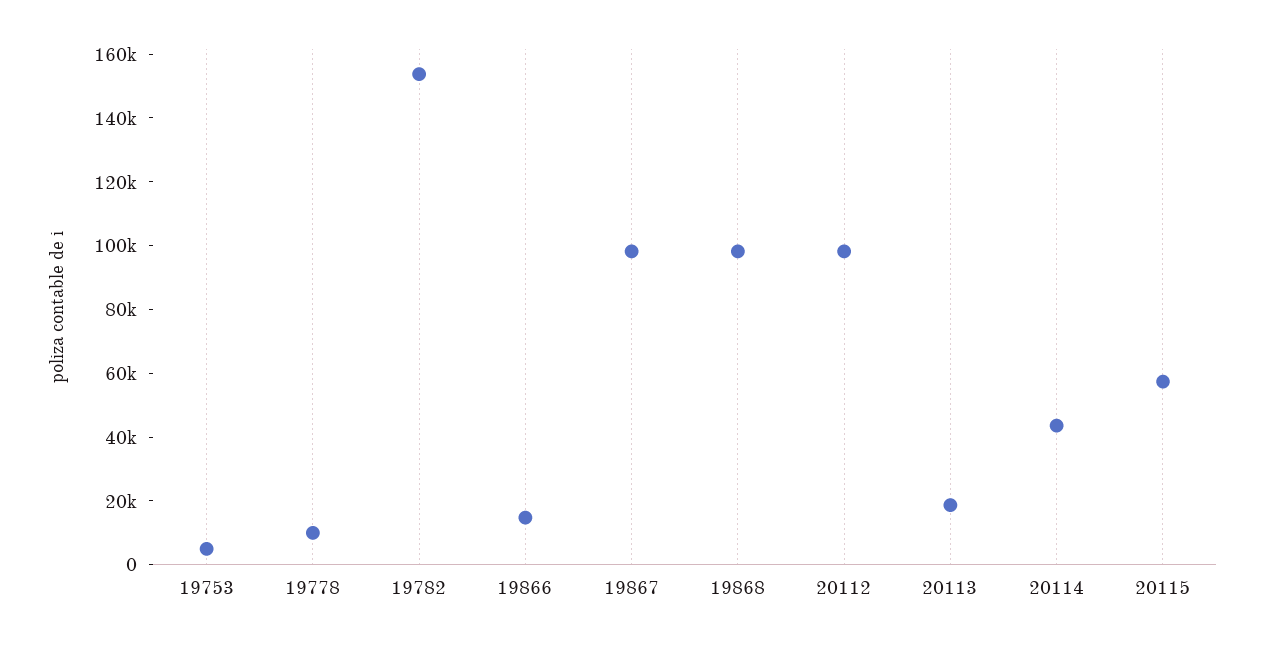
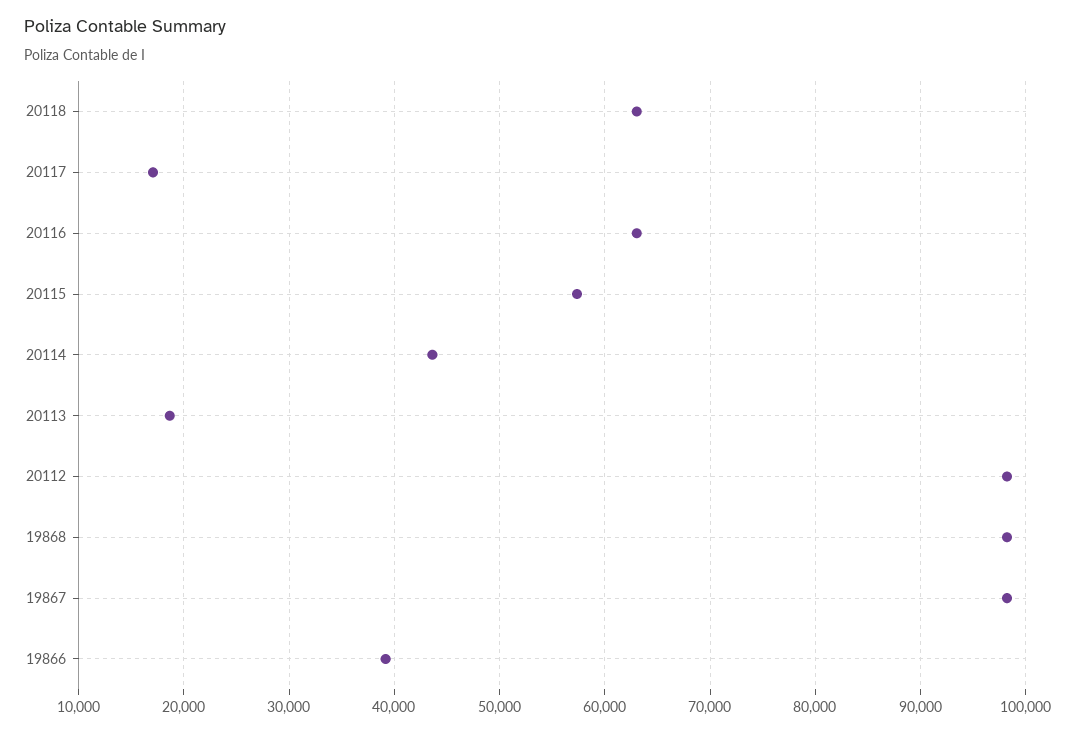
19753: 5000 -> none
19778: 10000 -> none
19782: 155000 -> none
19866: 15000 -> 39000
20118: none -> 63000
20117: none -> 17000
20116: none -> 63000

